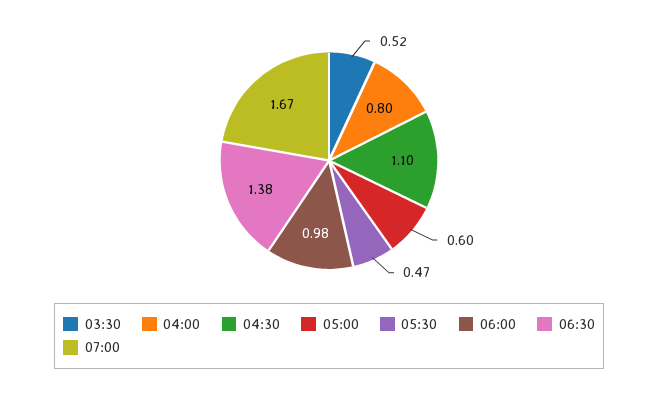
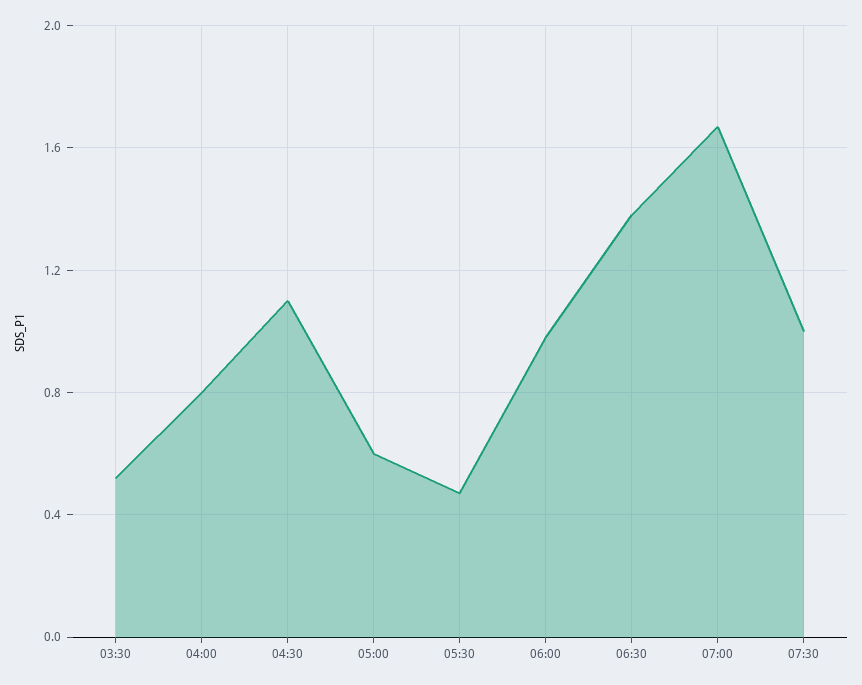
07:30: none -> 1

